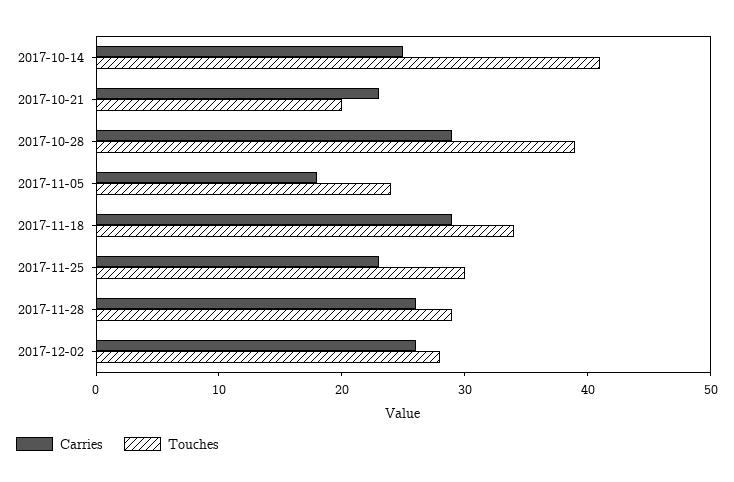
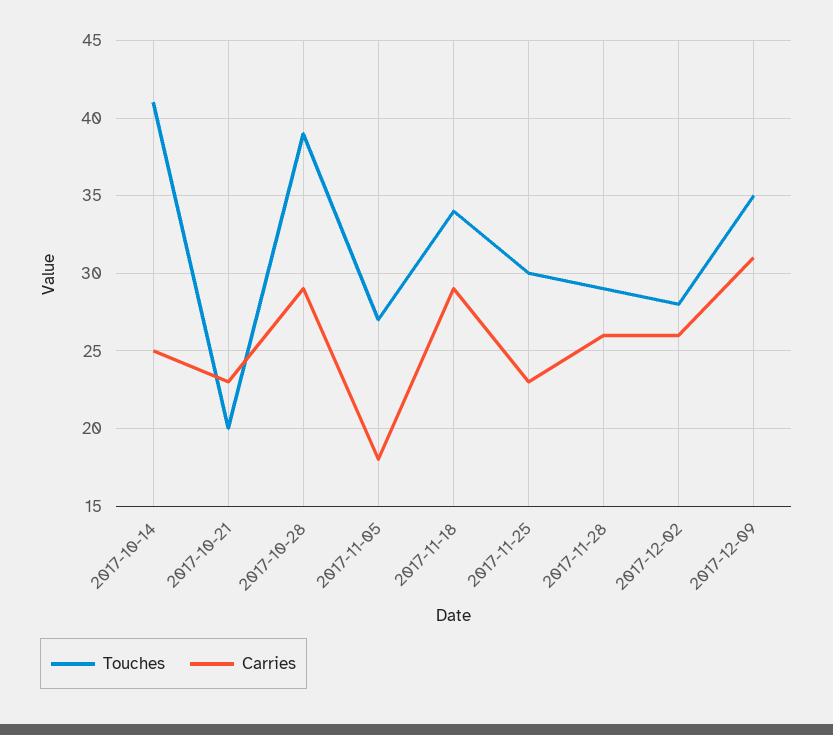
Touches, 2017-11-05: 24 -> 27
Touches, 2017-12-09: none -> 35
Carries, 2017-12-09: none -> 31

